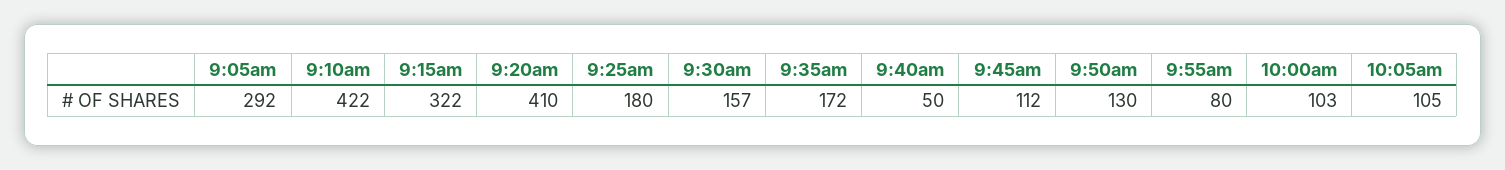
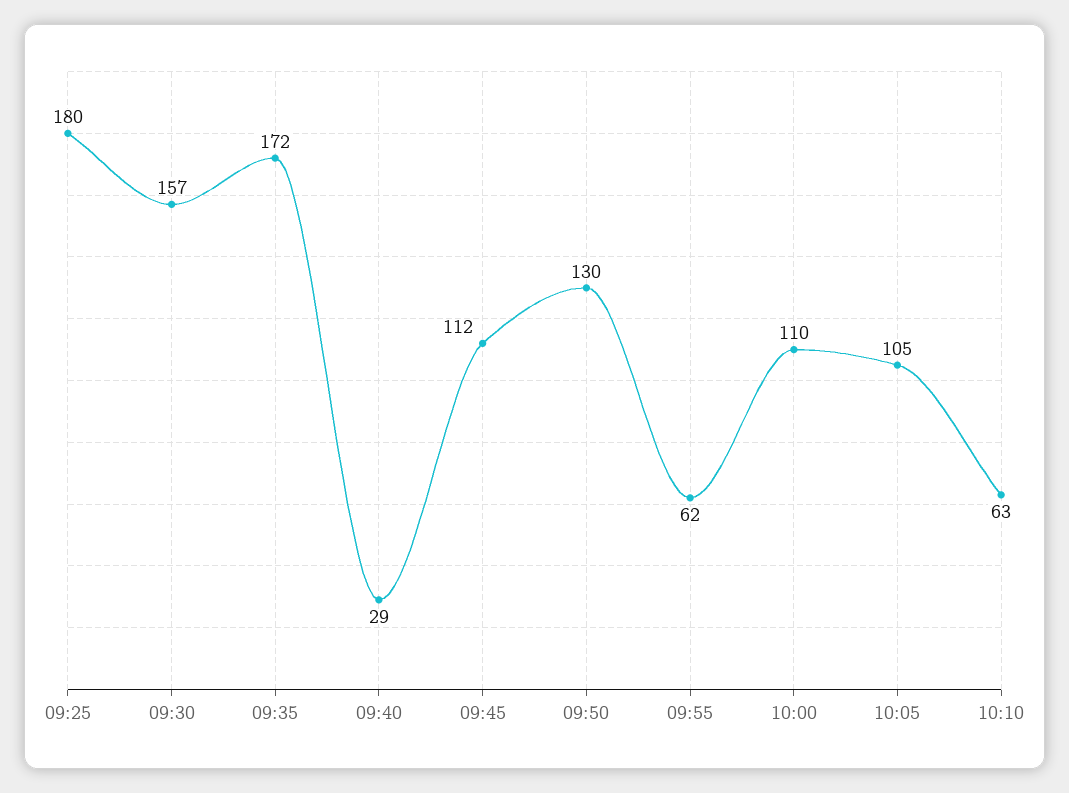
9:05am: 292 -> none
9:10am: 422 -> none
9:15am: 322 -> none
9:20am: 410 -> none
9:40am: 50 -> 29
9:55am: 80 -> 62
10:00am: 103 -> 110
10:10: none -> 63

